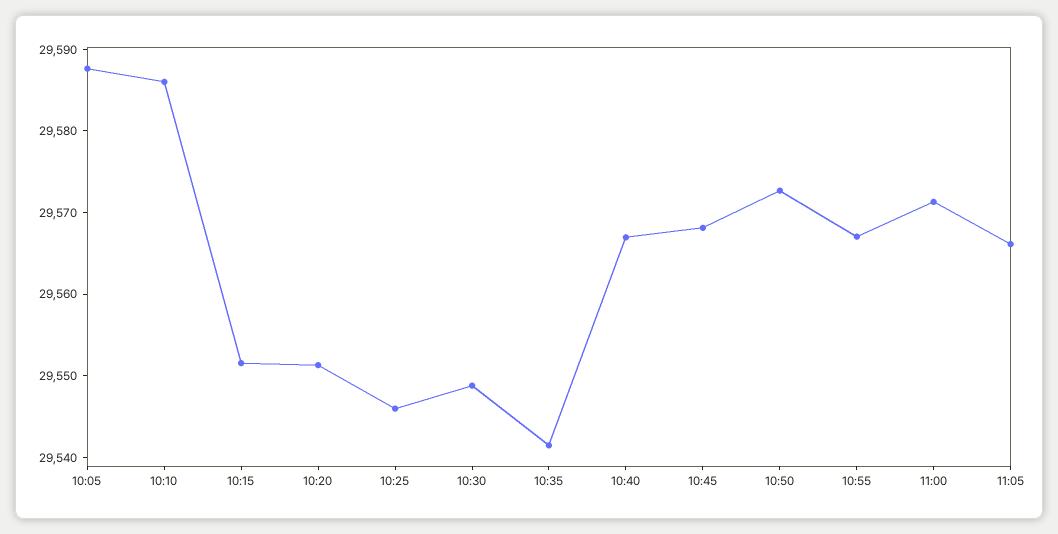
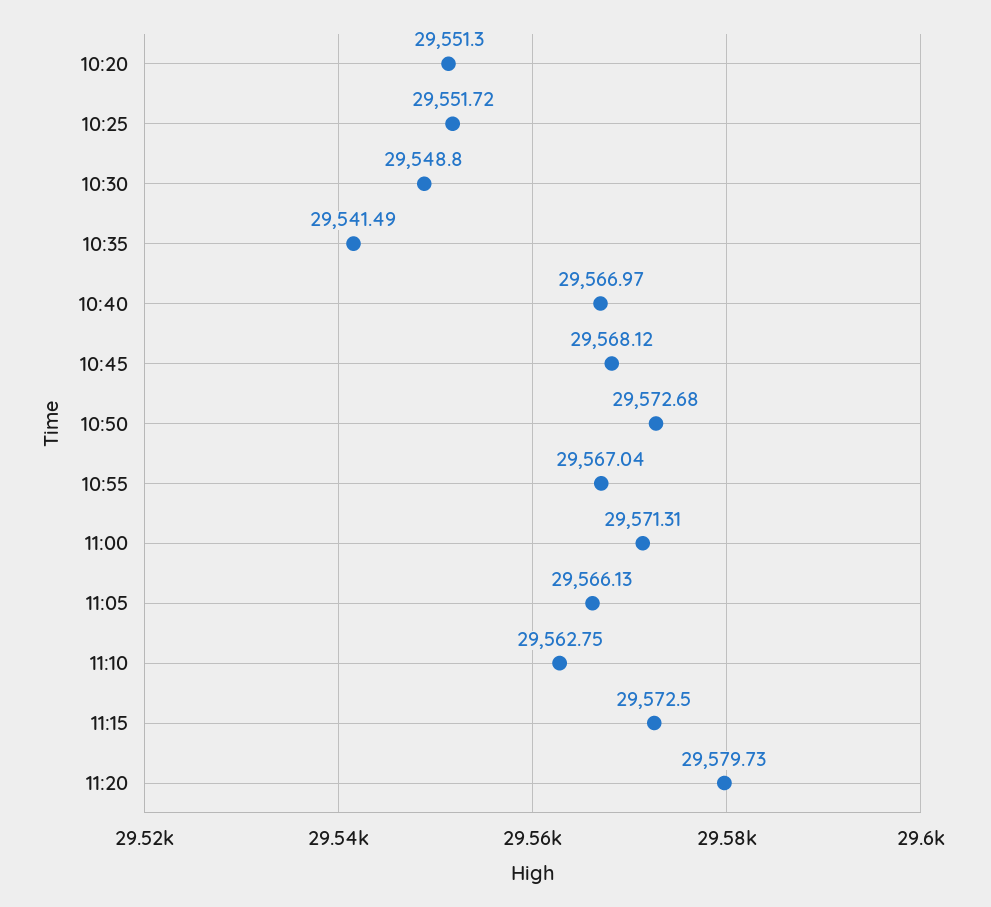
10:05: 29588 -> none
10:10: 29586 -> none
10:15: 29552 -> none
10:25: 29546 -> 29551.72
11:10: none -> 29562.75
11:15: none -> 29572.5
11:20: none -> 29579.73

